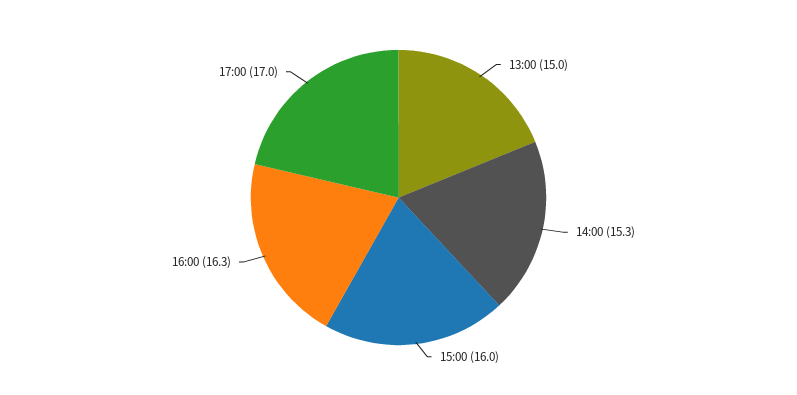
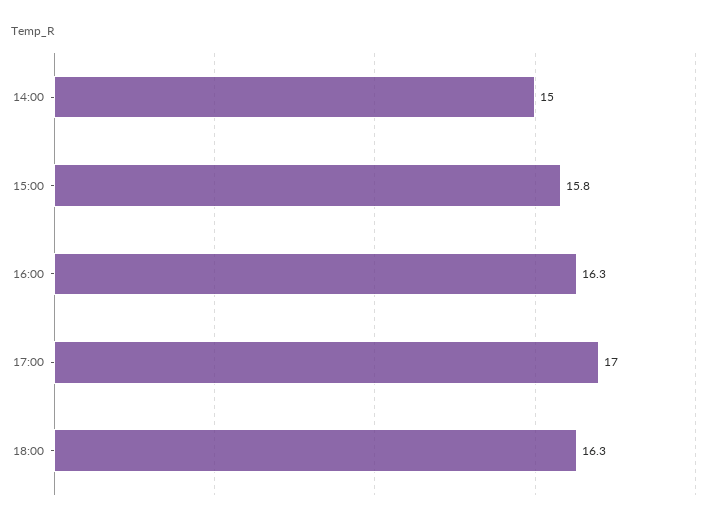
13:00: 15 -> none
14:00: 15.3 -> 15
15:00: 16 -> 15.8
18:00: none -> 16.3

